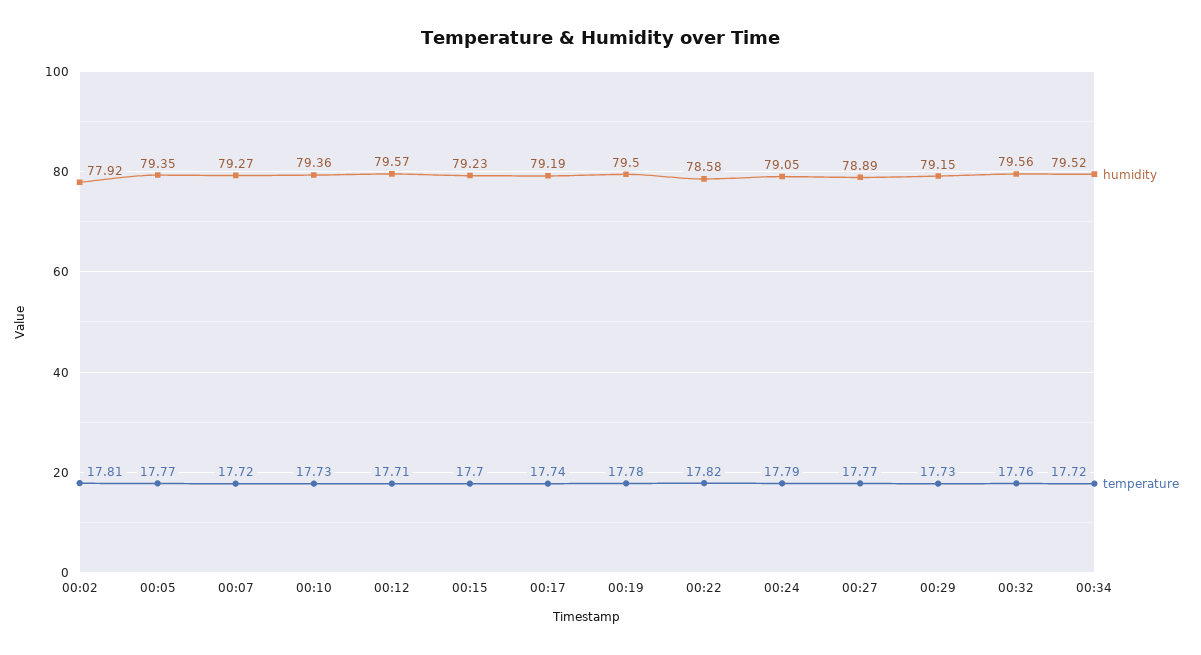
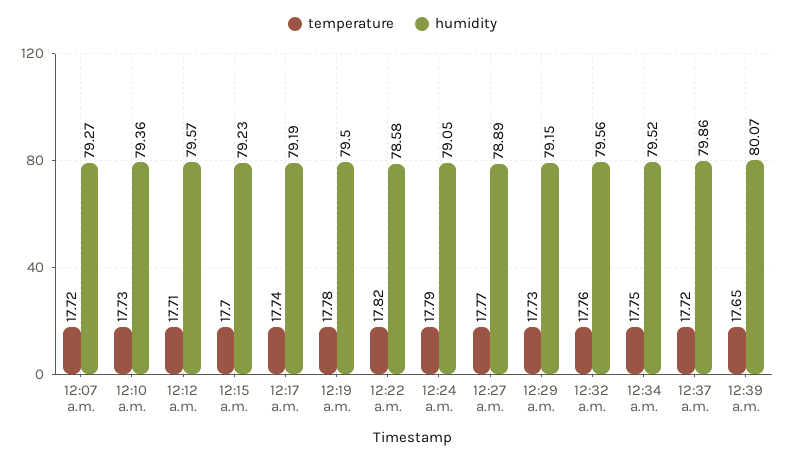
humidity, 00:02: 77.92 -> none
temperature, 00:02: 17.81 -> none
humidity, 00:05: 79.35 -> none
temperature, 00:05: 17.77 -> none
temperature, 00:34: 17.72 -> 17.75
temperature, 12:37 a.m.: none -> 17.72
humidity, 12:37 a.m.: none -> 79.86
temperature, 12:39 a.m.: none -> 17.65
humidity, 12:39 a.m.: none -> 80.07

